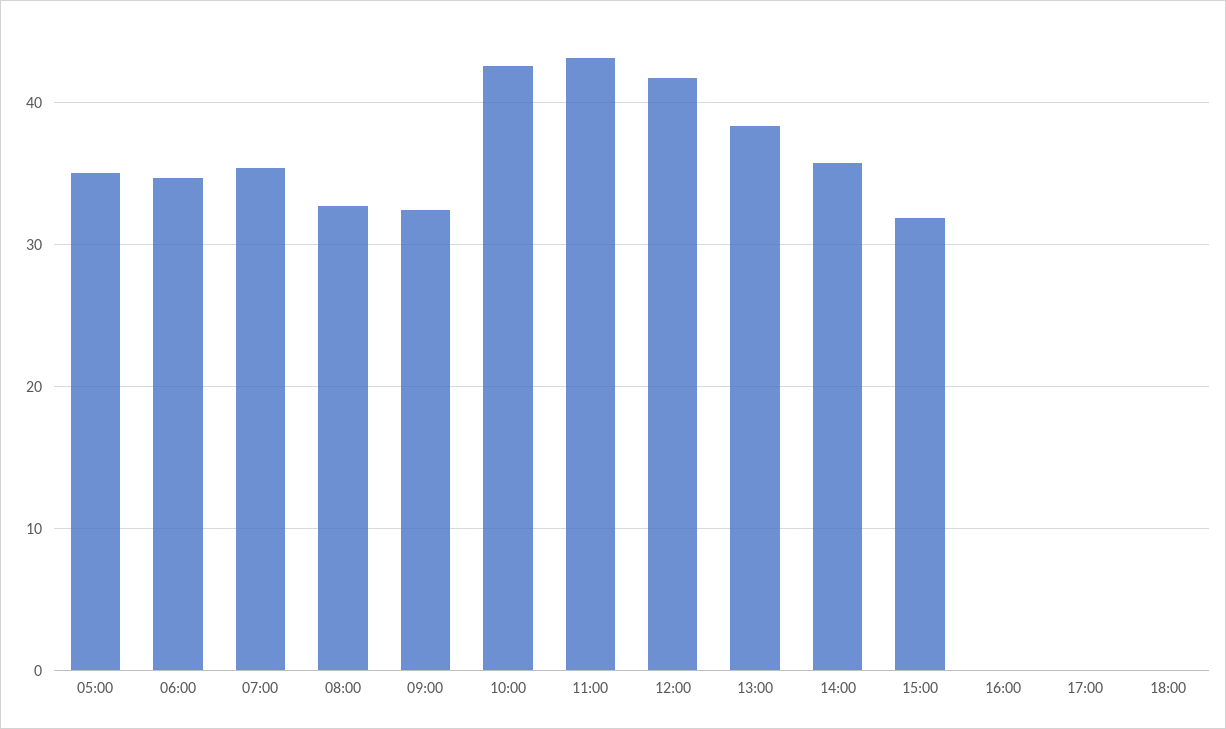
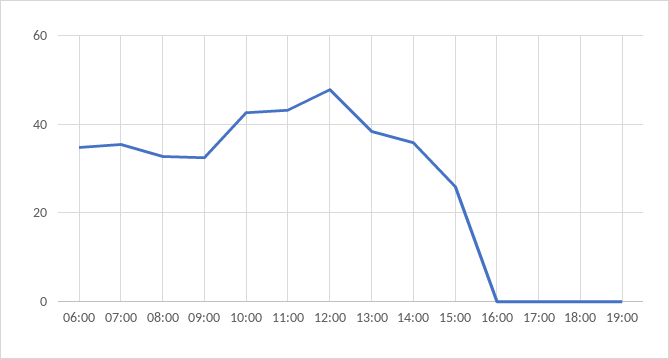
05:00: 35 -> none
12:00: 42 -> 48
15:00: 32 -> 26
19:00: none -> 0

